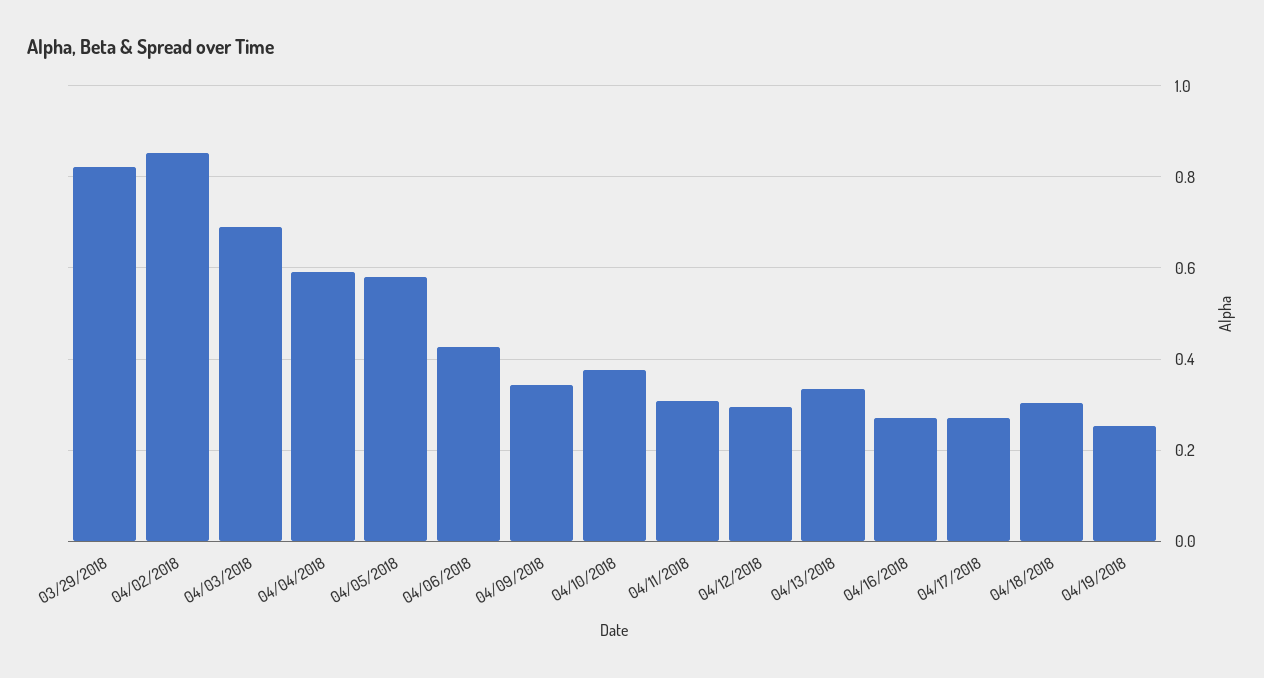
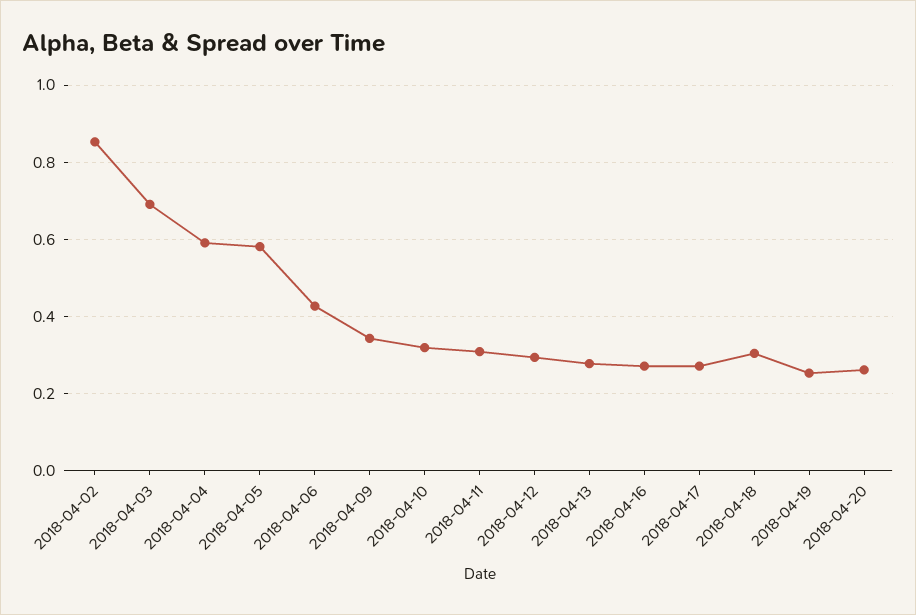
03/29/2018: 0.82 -> none
04/10/2018: 0.38 -> 0.32
04/13/2018: 0.34 -> 0.28
2018-04-20: none -> 0.26

